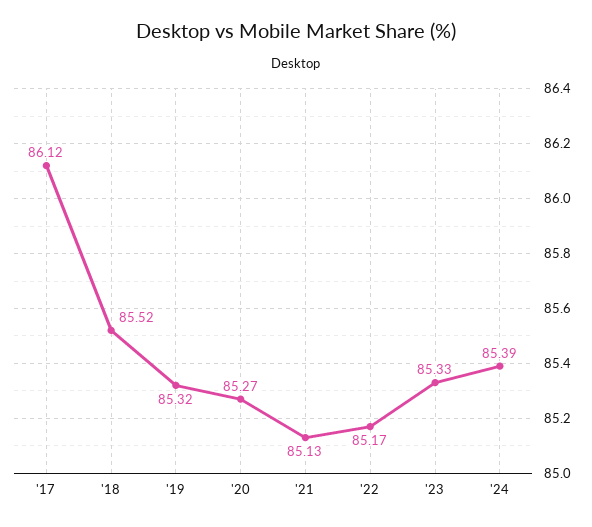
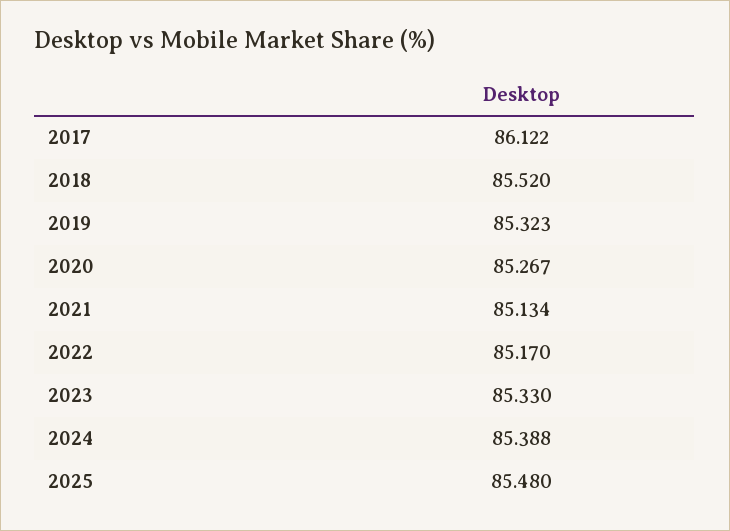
2025: none -> 85.48

